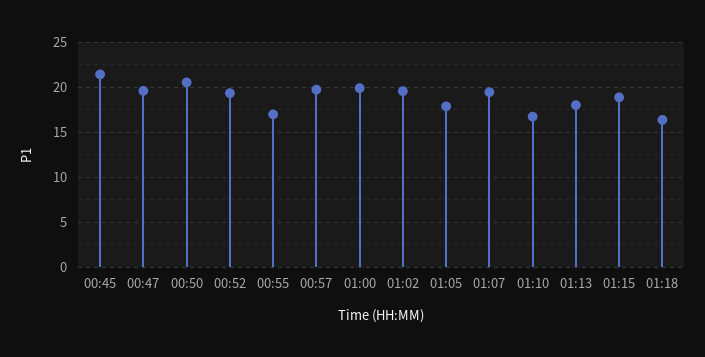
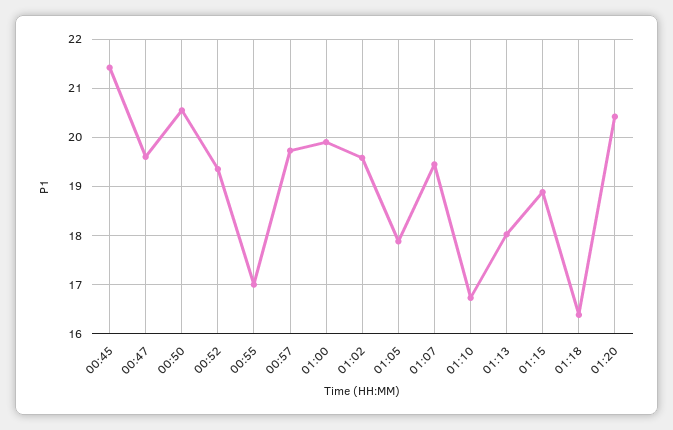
01:20: none -> 20.4

